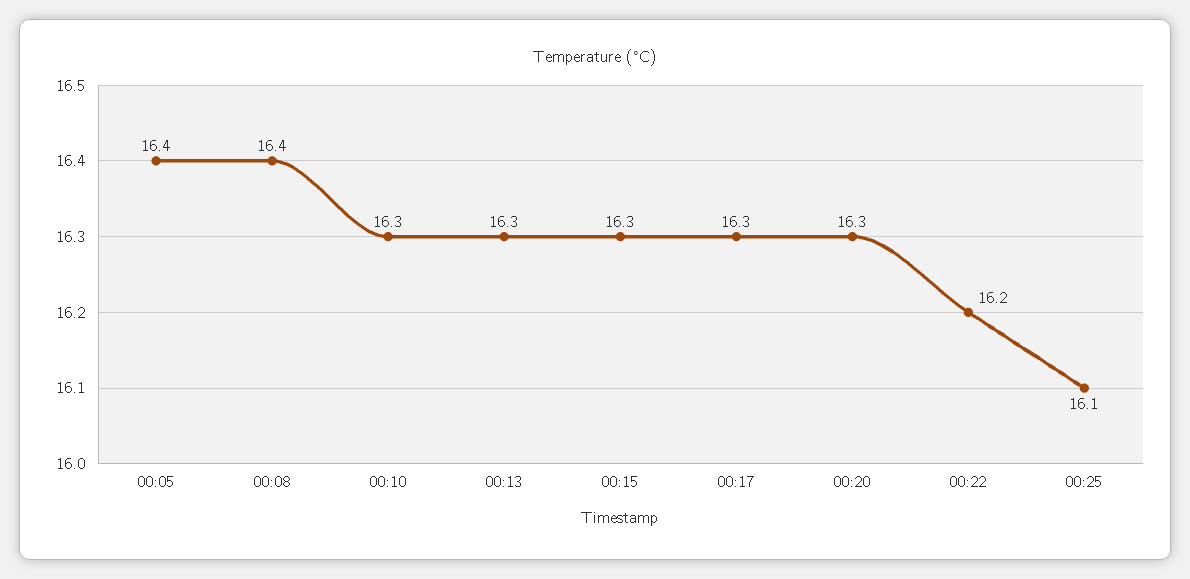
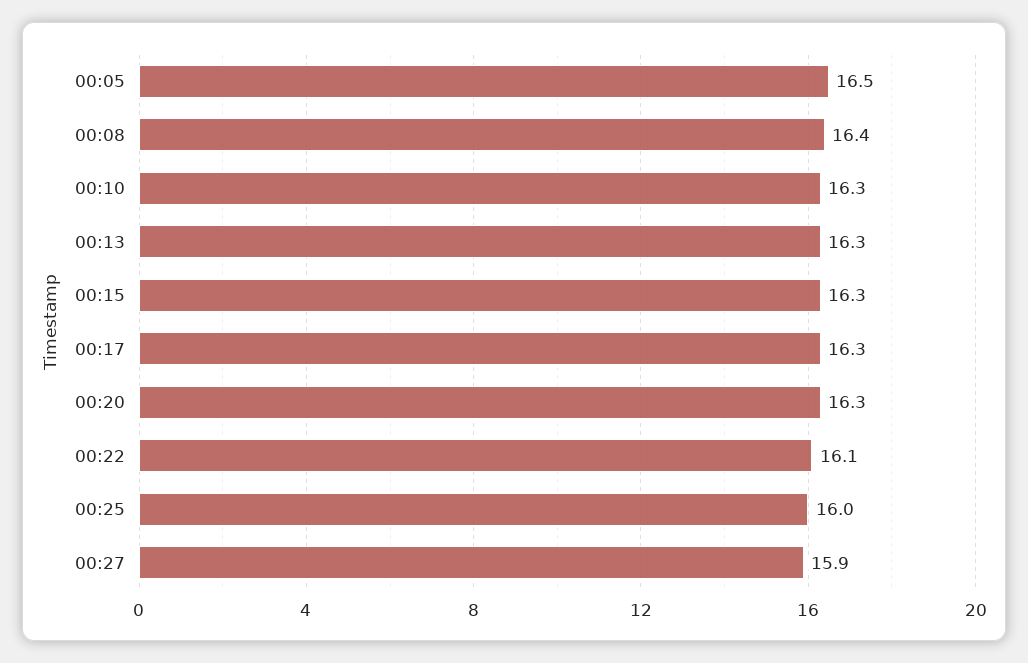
00:05: 16.4 -> 16.5
00:22: 16.2 -> 16.1
00:25: 16.1 -> 16
00:27: none -> 15.9

